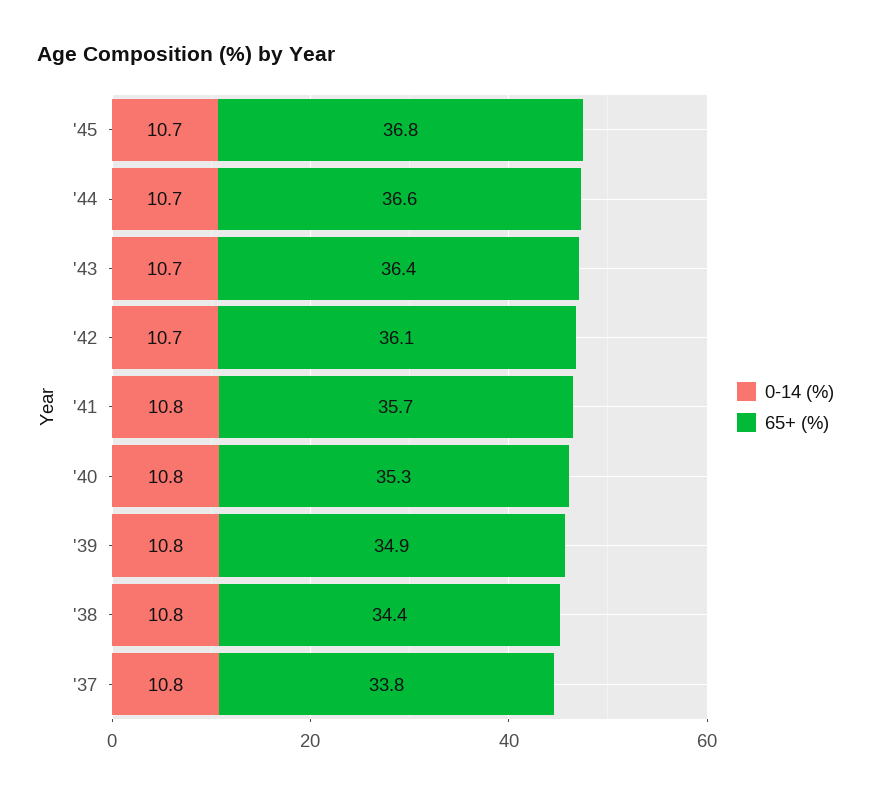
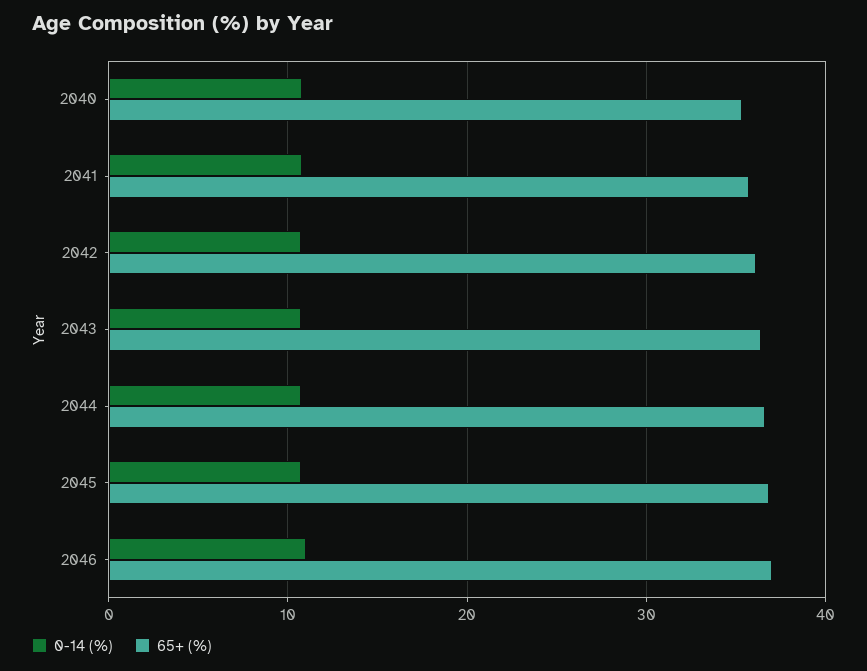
0-14 (%), '39: 10.8 -> none
65+ (%), '39: 34.9 -> none
0-14 (%), '38: 10.8 -> none
65+ (%), '38: 34.4 -> none
0-14 (%), '37: 10.8 -> none
65+ (%), '37: 33.8 -> none
0-14 (%), 2046: none -> 11
65+ (%), 2046: none -> 37

